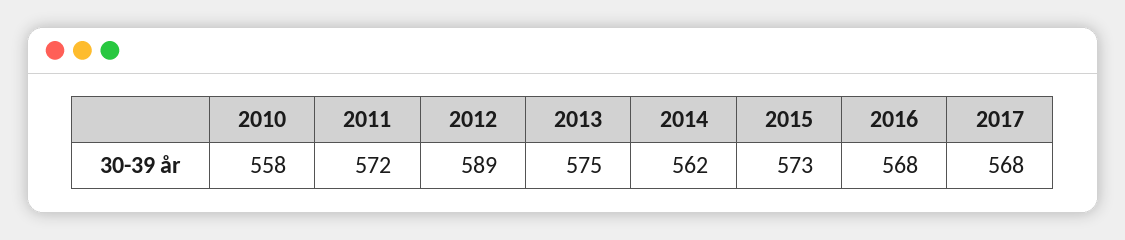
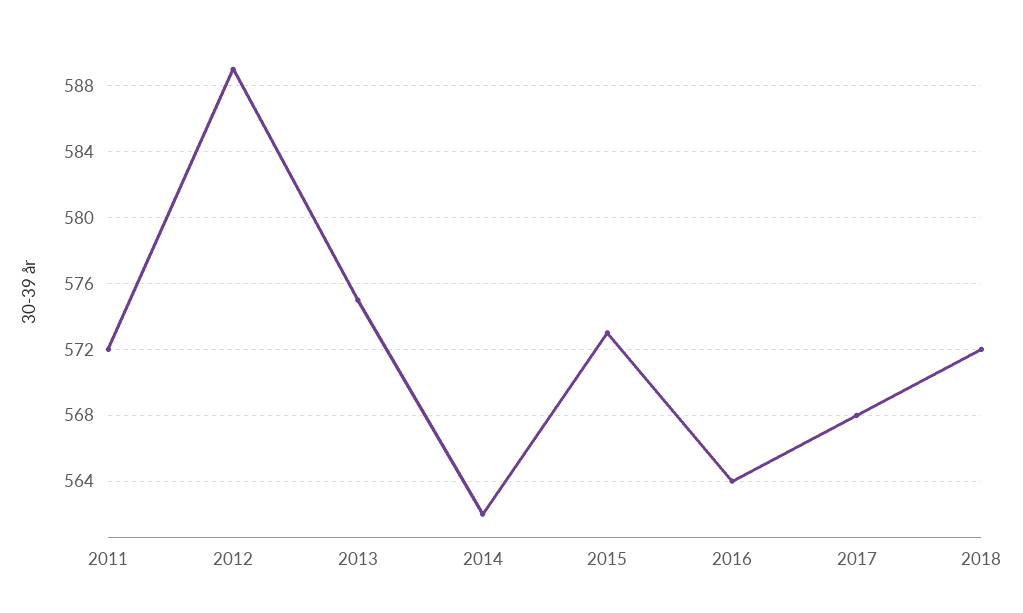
2010: 558 -> none
2016: 568 -> 564
2018: none -> 572

